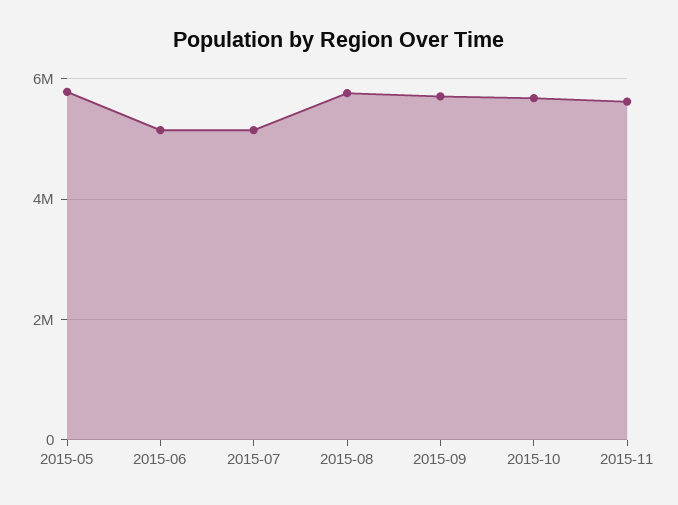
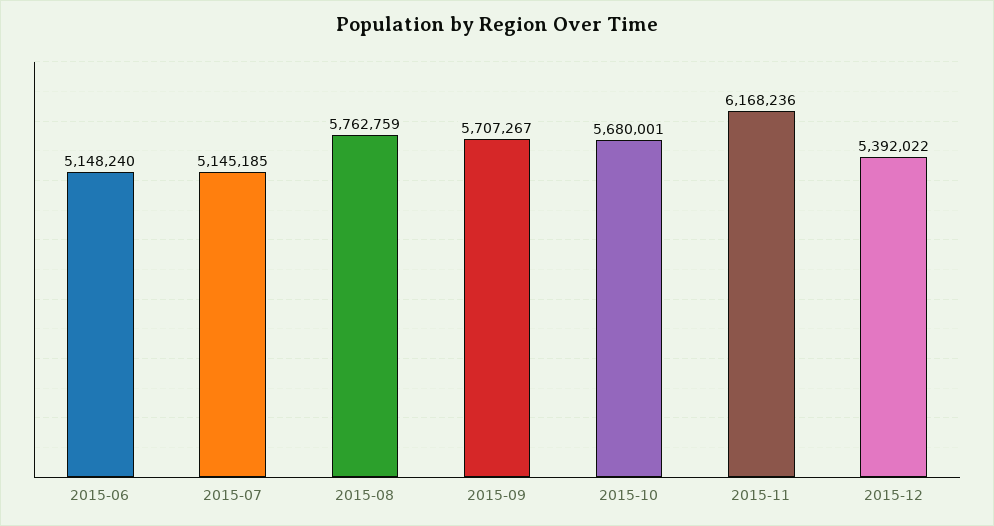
2015-05: 5800000 -> none
2015-11: 5600000 -> 6168236
2015-12: none -> 5392022

